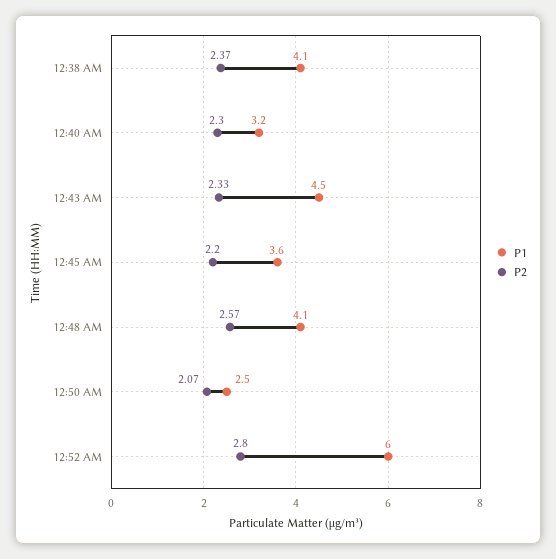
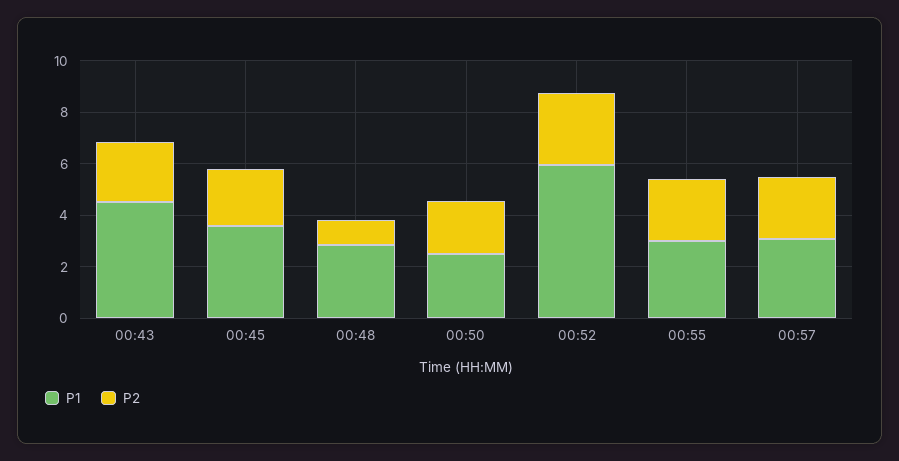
P1, 12:38 AM: 4.1 -> none
P2, 12:38 AM: 2.37 -> none
P1, 12:40 AM: 3.2 -> none
P2, 12:40 AM: 2.3 -> none
P1, 12:48 AM: 4.1 -> 3
P2, 12:48 AM: 2.57 -> 1
P1, 00:55: none -> 3
P2, 00:55: none -> 2.5
P1, 00:57: none -> 3
P2, 00:57: none -> 2.5

